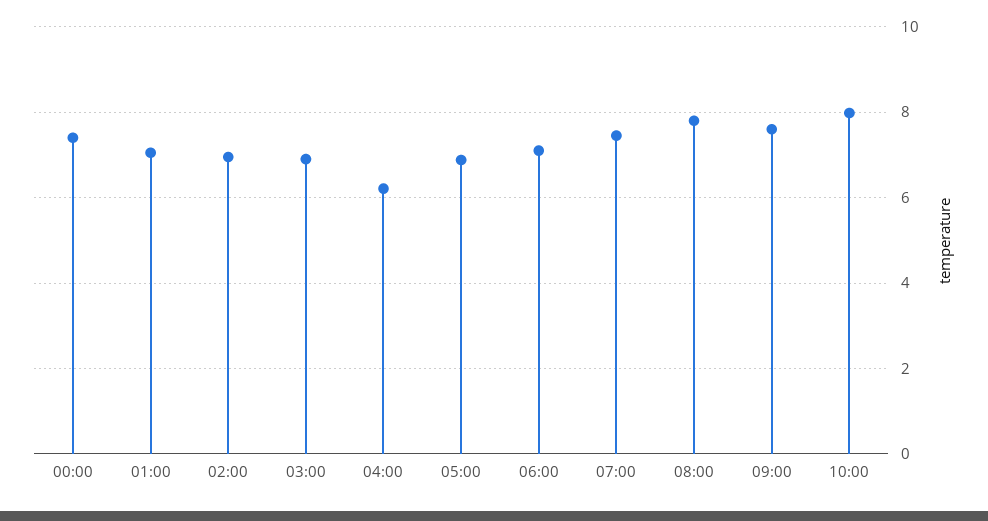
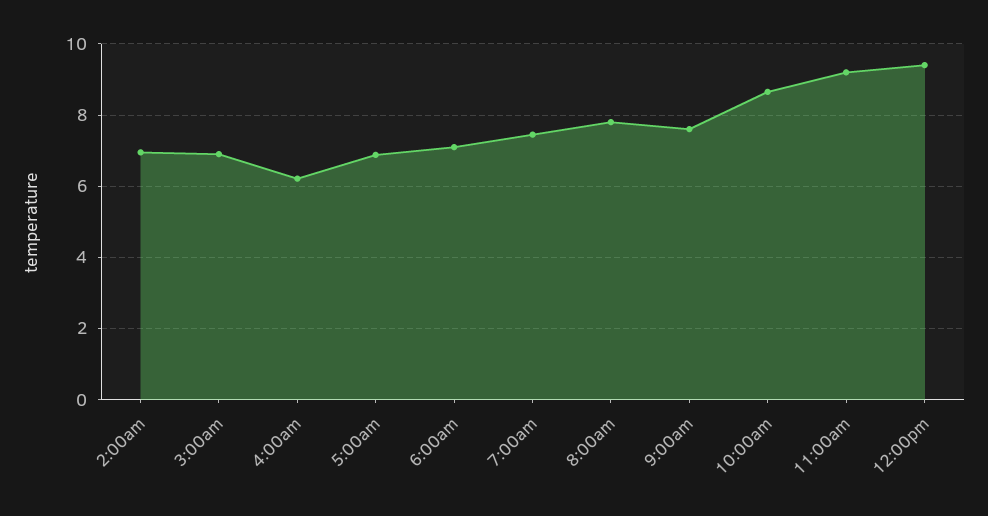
00:00: 7.4 -> none
01:00: 7 -> none
10:00: 8 -> 8.6
11:00am: none -> 9.2
12:00pm: none -> 9.4

